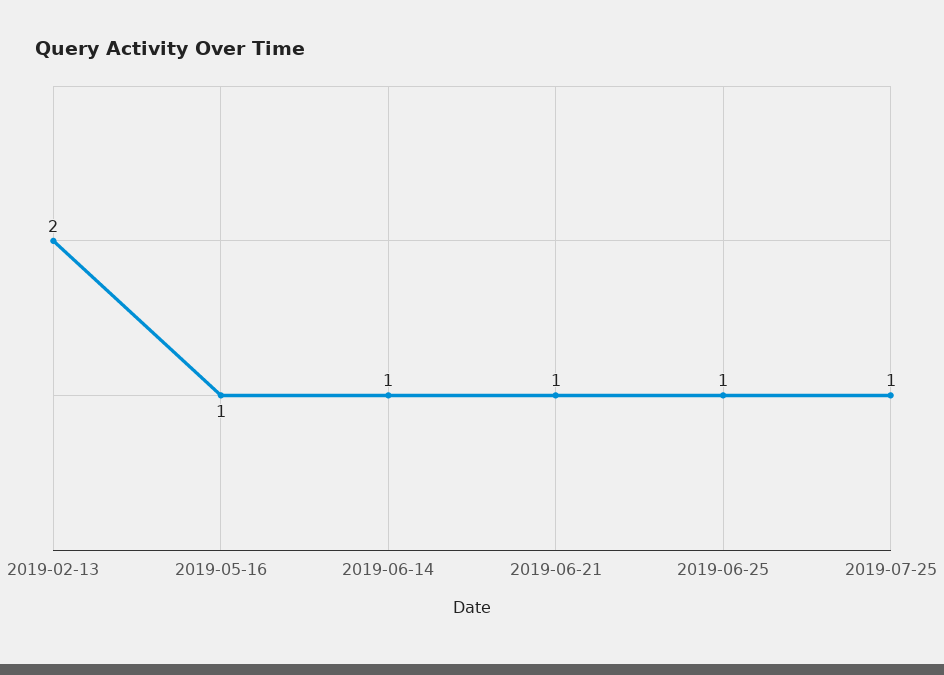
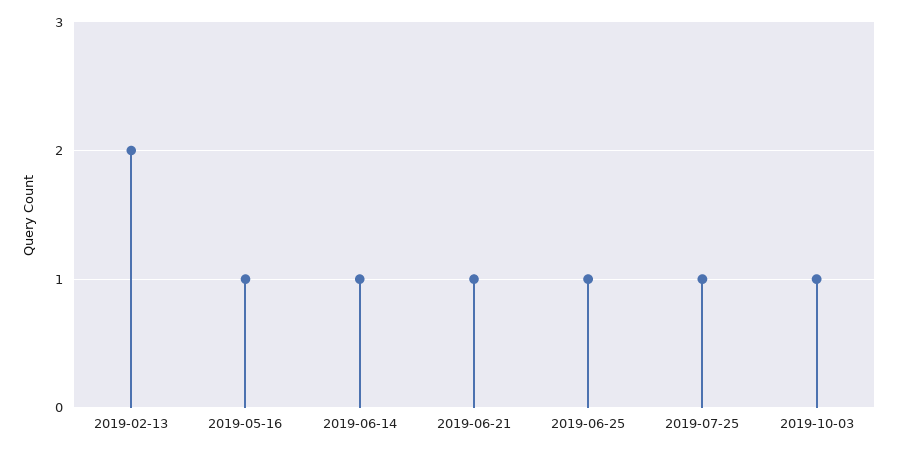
2019-10-03: none -> 1

